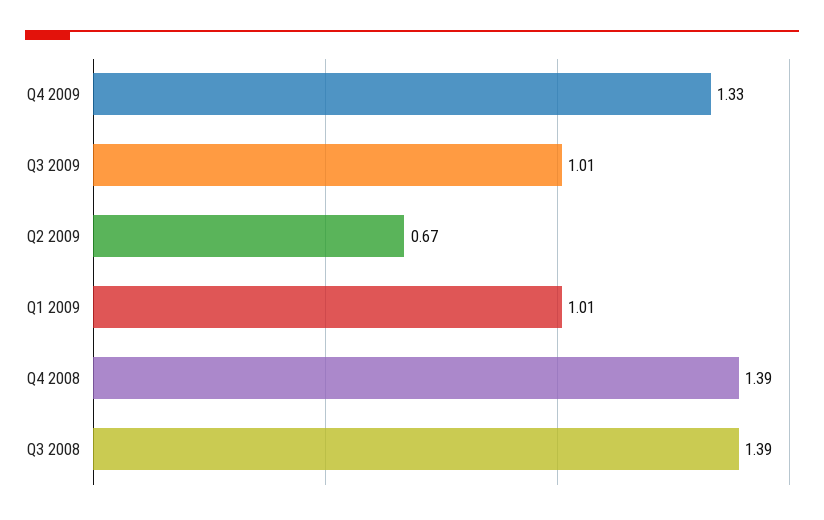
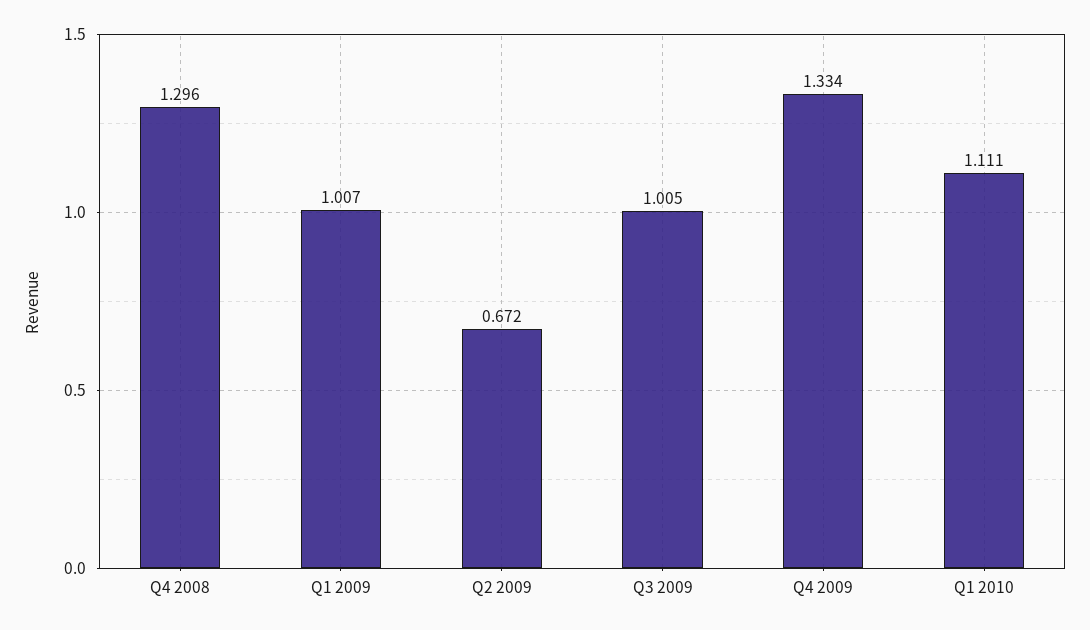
Q4 2008: 1.39 -> 1.296
Q3 2008: 1.39 -> none
Q1 2010: none -> 1.111

